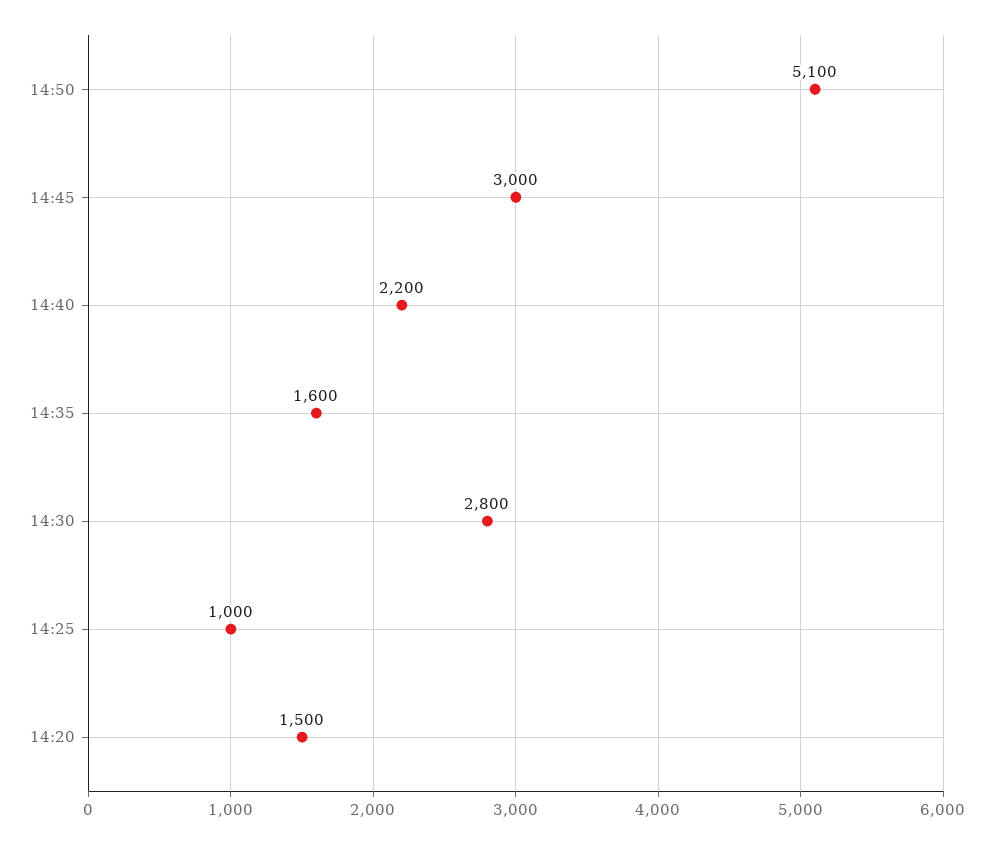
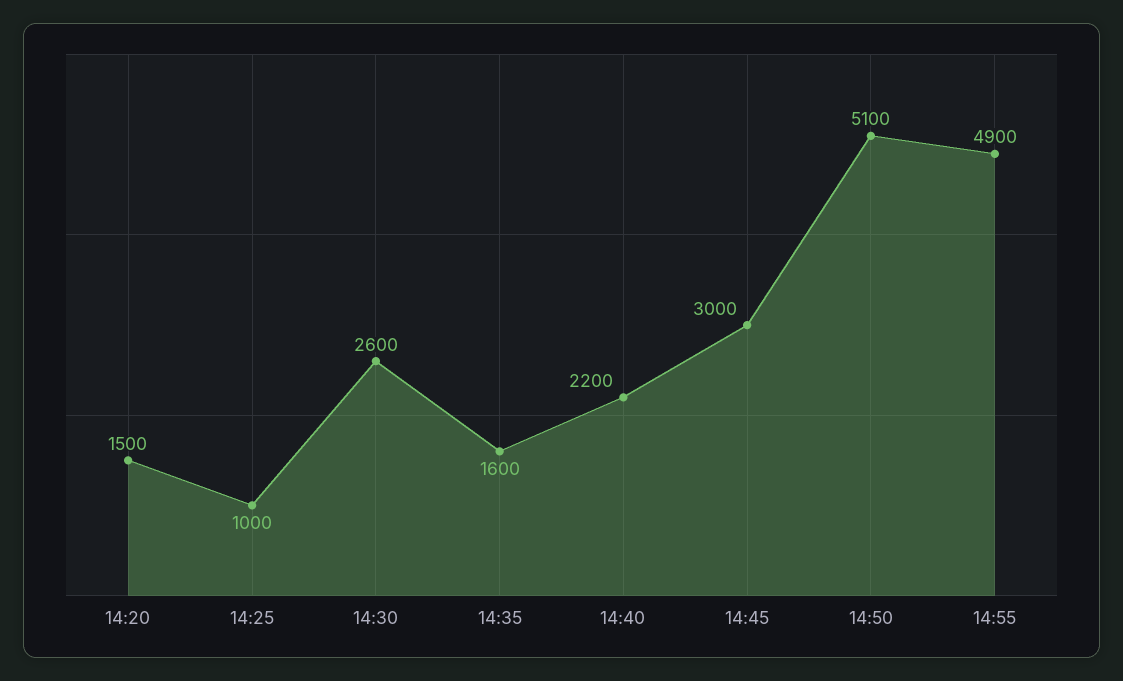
14:30: 2800 -> 2600
14:55: none -> 4900

